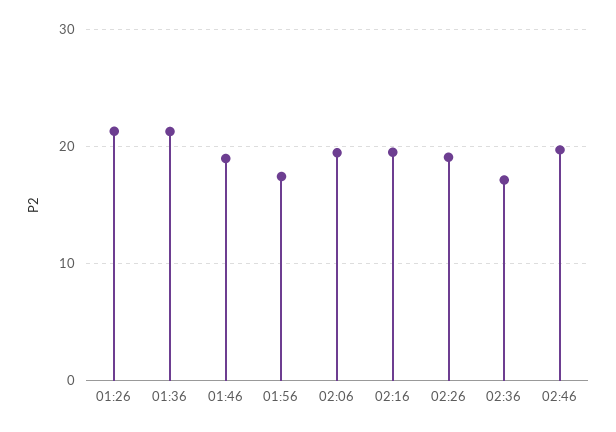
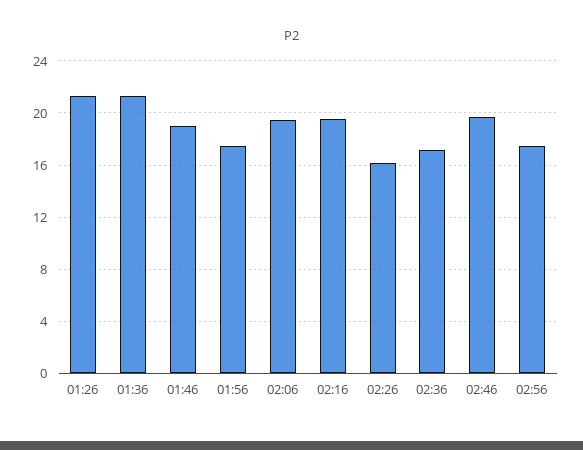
02:26: 19 -> 16
02:56: none -> 17.5

